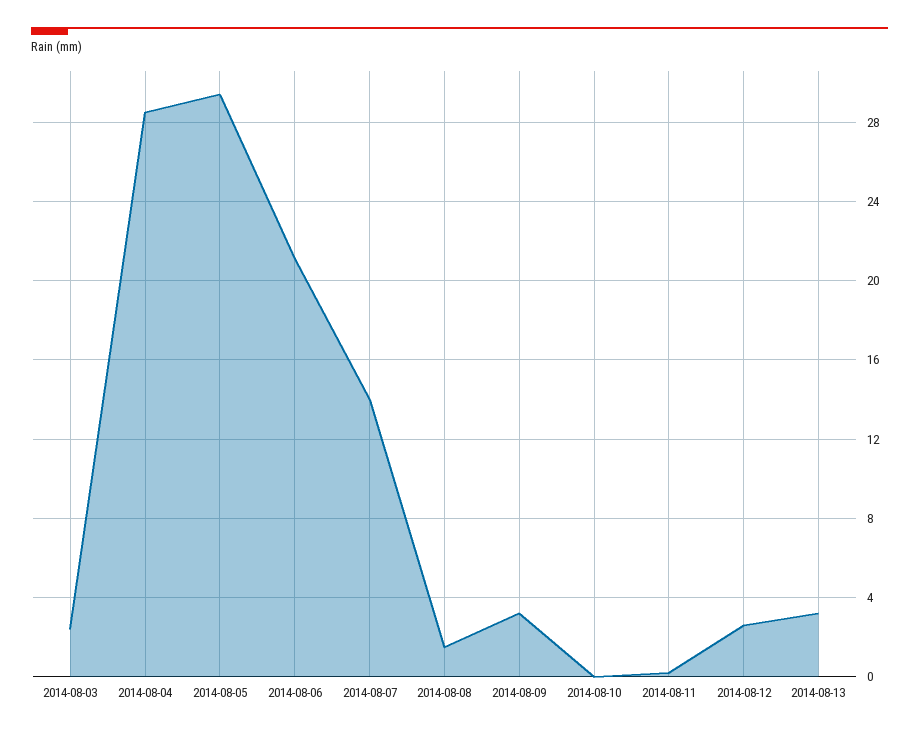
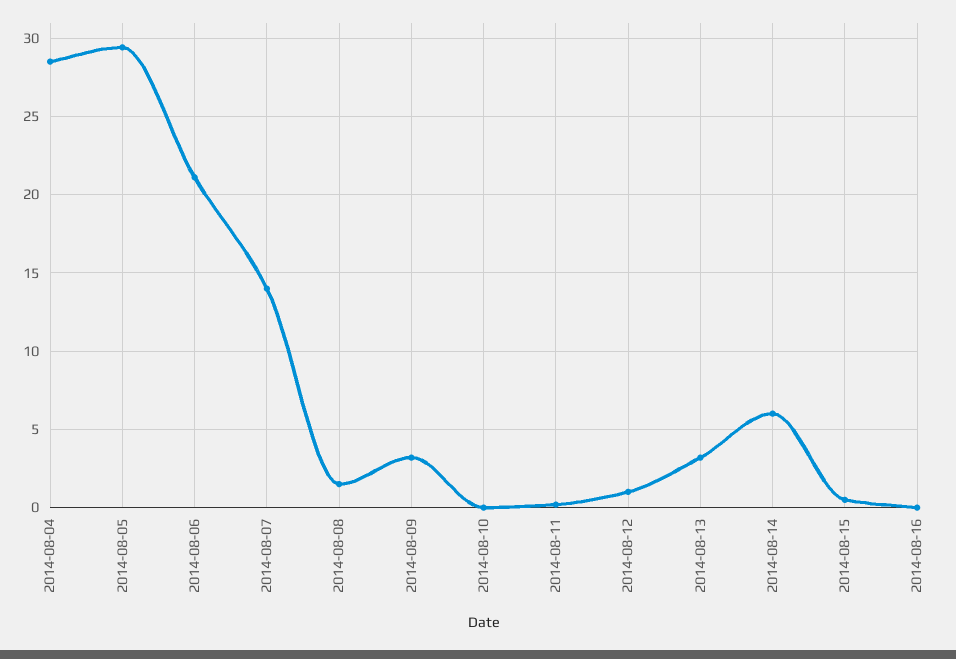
2014-08-03: 2.5 -> none
2014-08-12: 2.5 -> 1
2014-08-14: none -> 6
2014-08-15: none -> 0.5
2014-08-16: none -> 0

